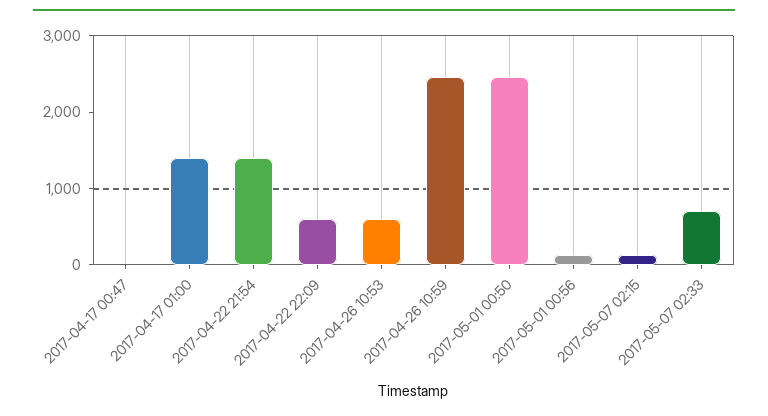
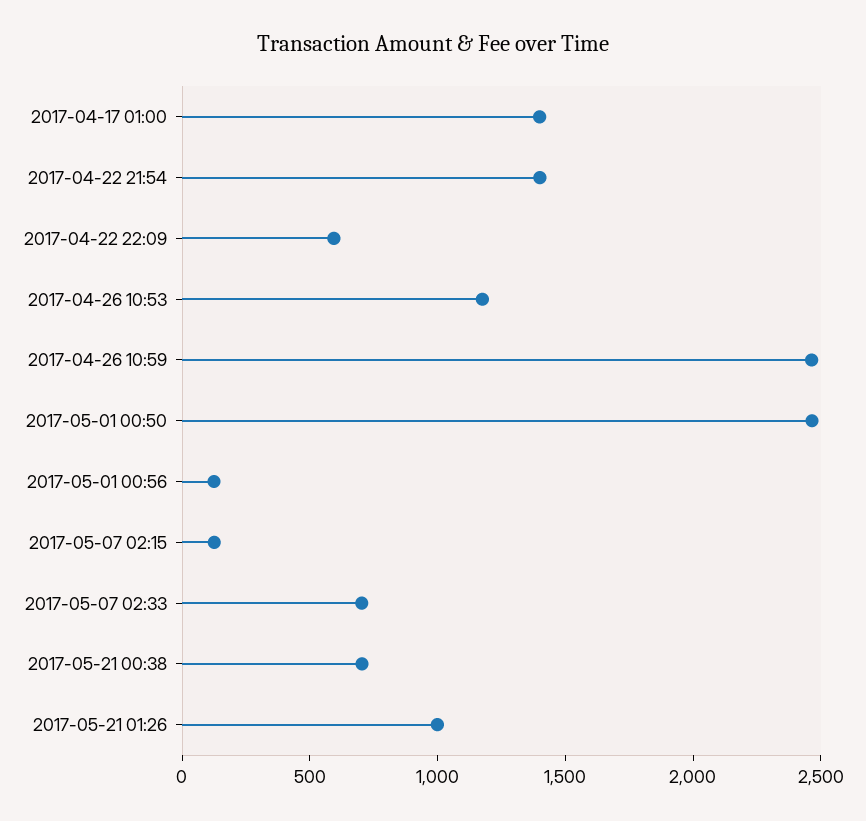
2017-04-17 00:47: 0 -> none
2017-04-26 10:53: 600 -> 1200
2017-05-21 00:38: none -> 700
2017-05-21 01:26: none -> 1000

